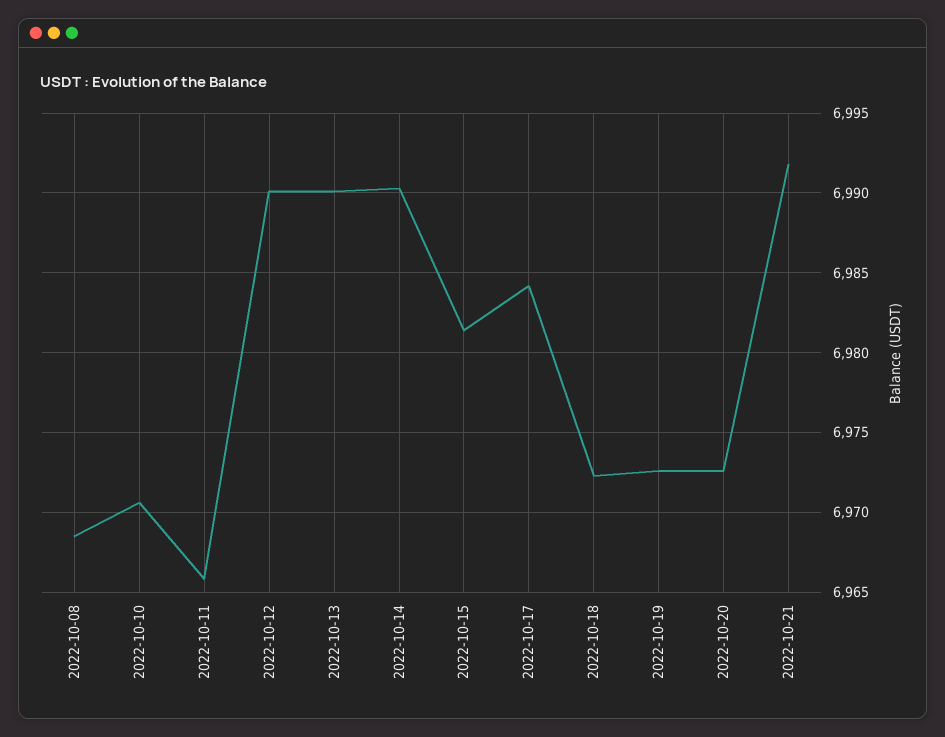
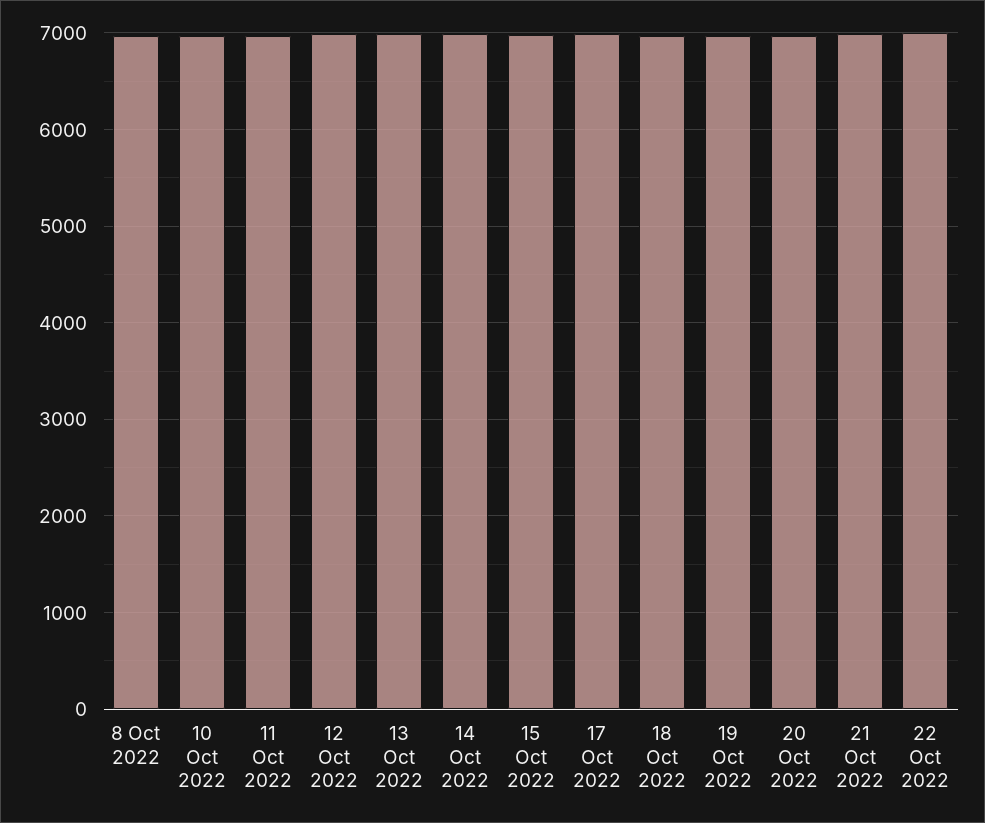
22 Oct 2022: none -> 7000

